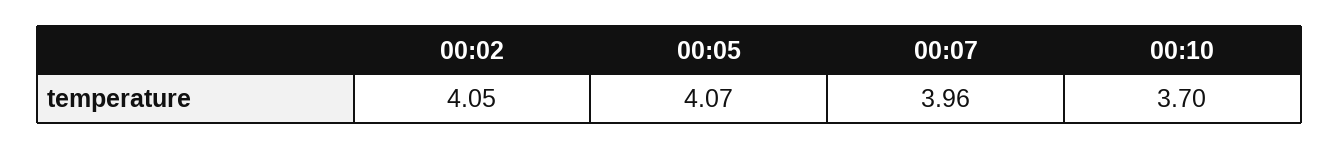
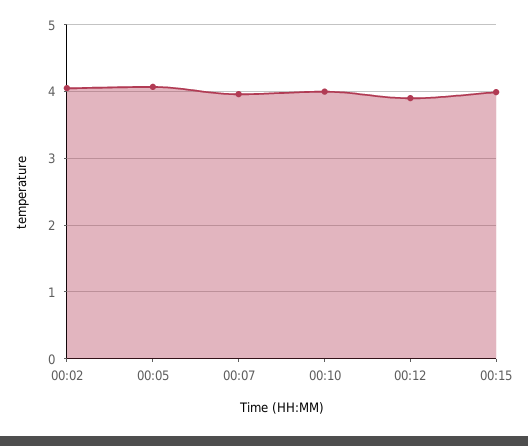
00:10: 3.7 -> 4
00:12: none -> 3.9
00:15: none -> 4

